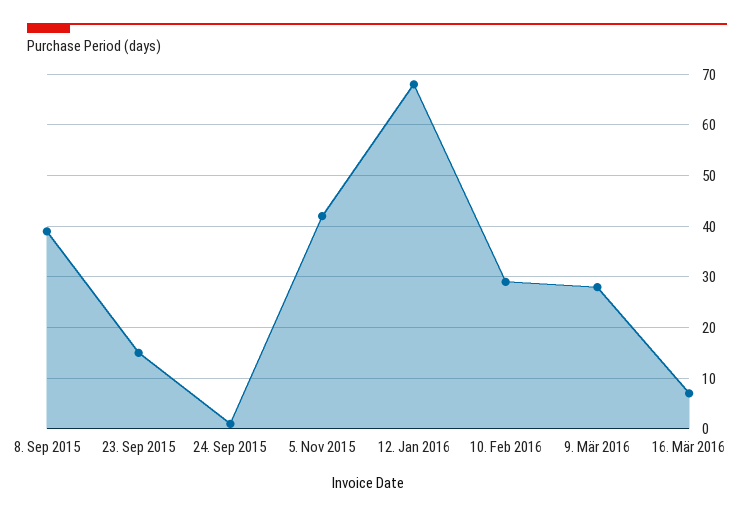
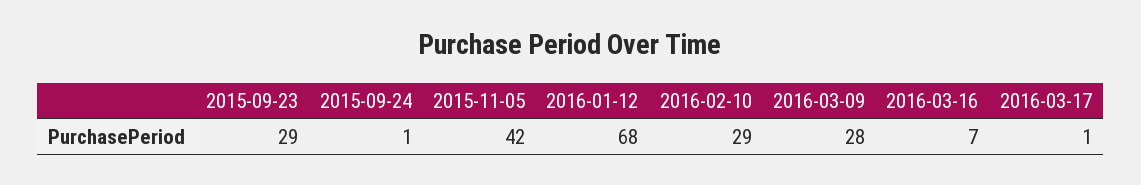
8. Sep 2015: 40 -> none
23. Sep 2015: 15 -> 29
2016-03-17: none -> 1

